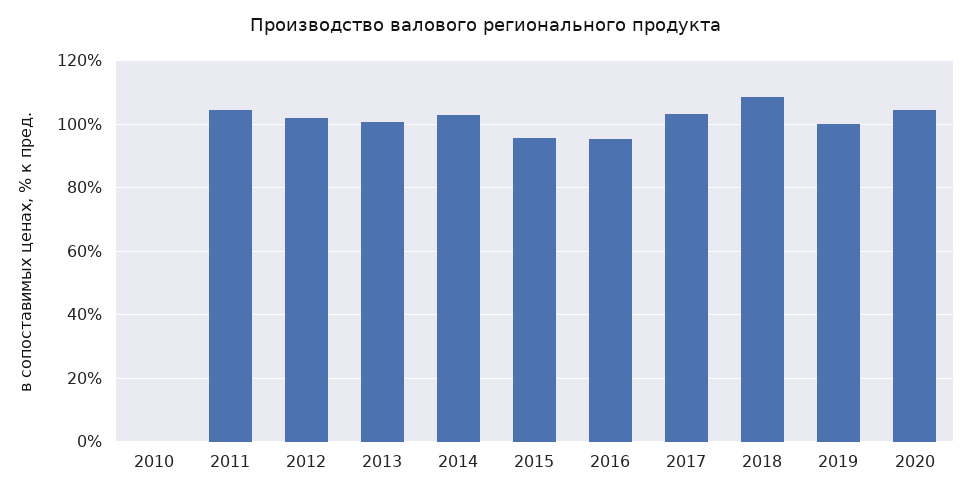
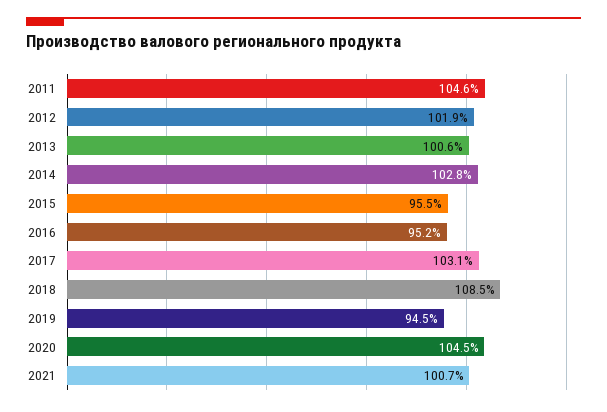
2010: 0 -> none
2019: 100 -> 94.5
2021: none -> 100.7

